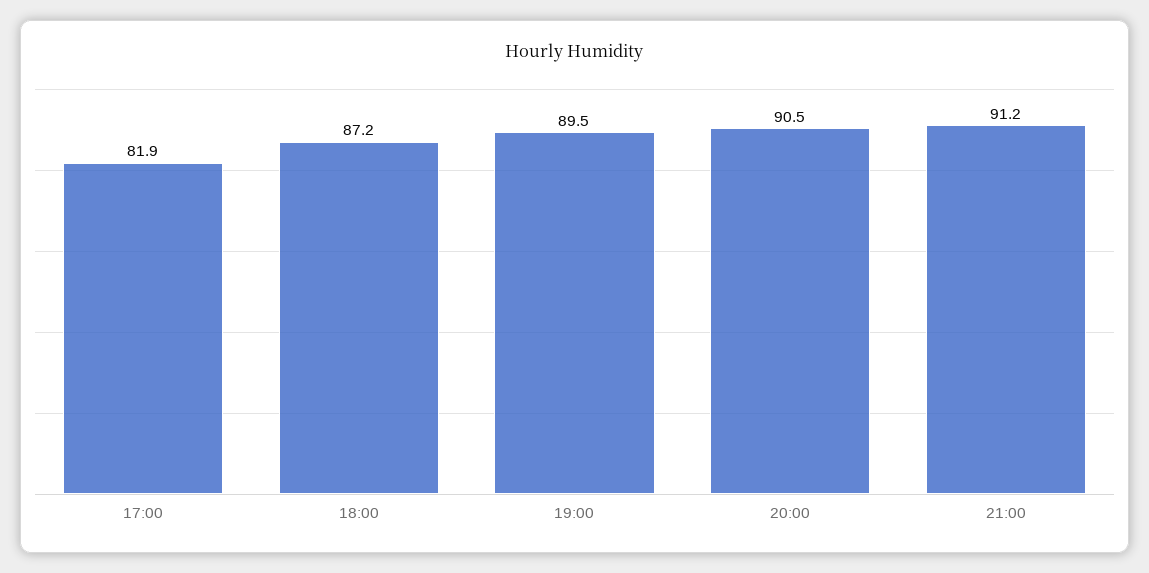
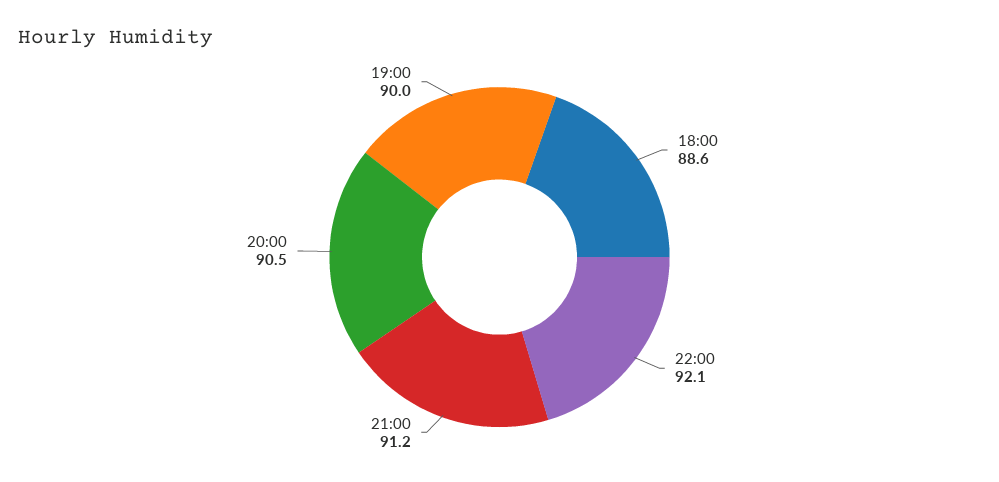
17:00: 81.9 -> none
18:00: 87.2 -> 88.6
19:00: 89.5 -> 90
22:00: none -> 92.1

